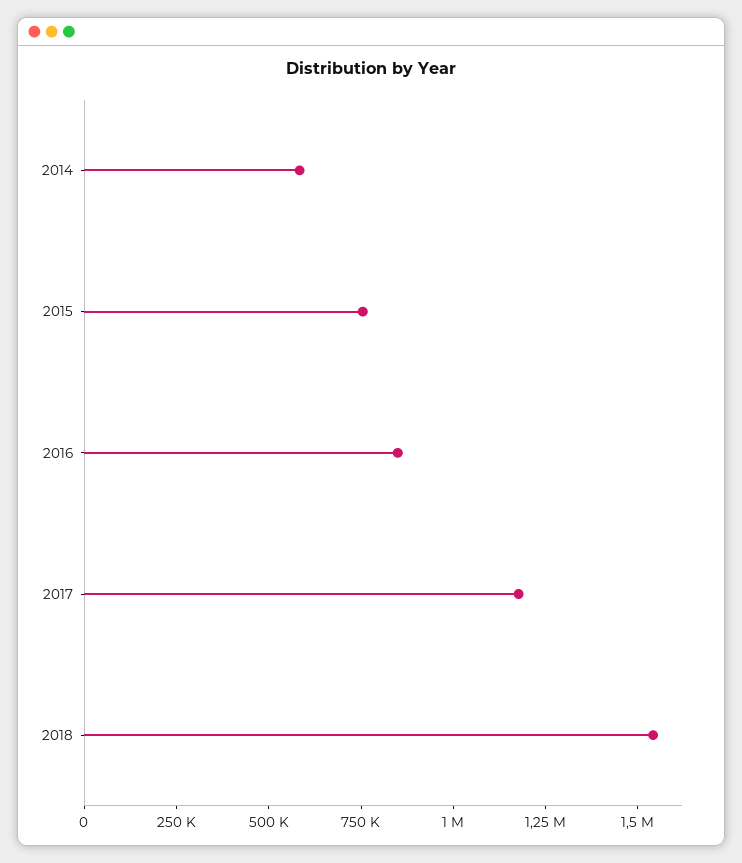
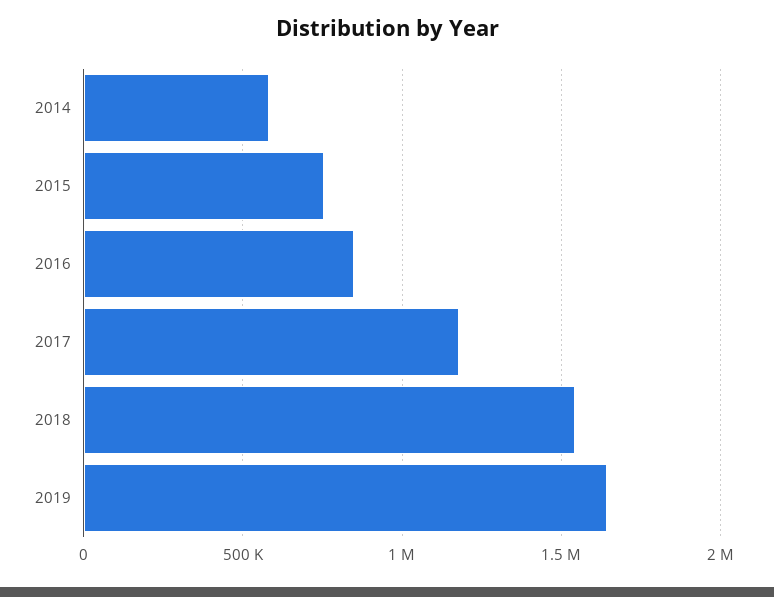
2019: none -> 1650000

